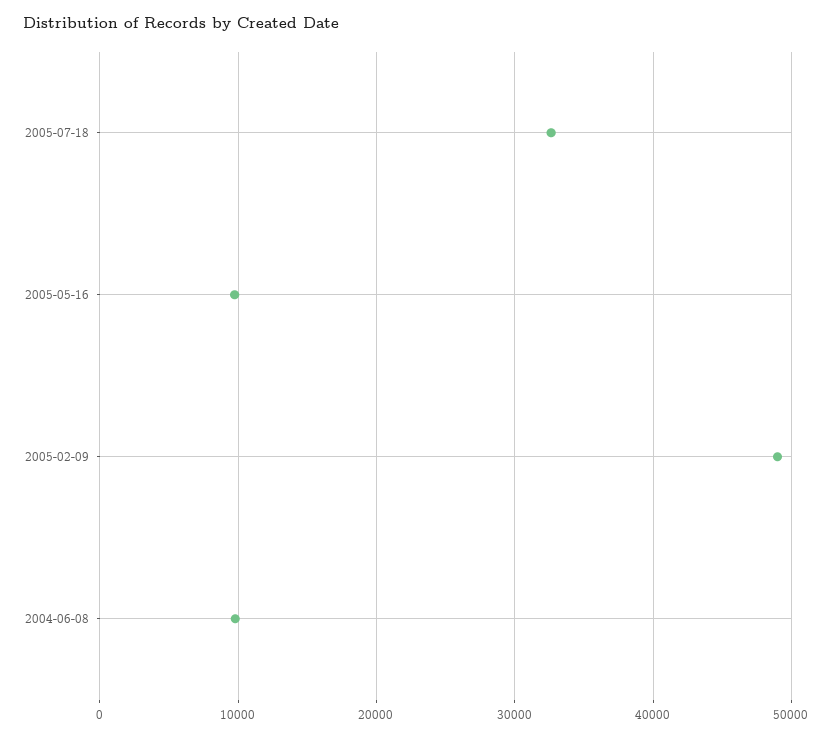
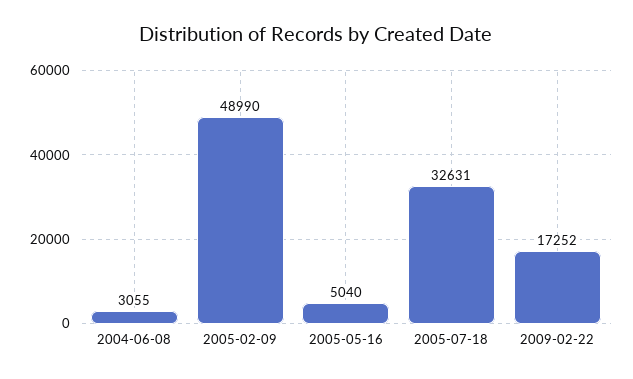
2005-05-16: 10000 -> 5040
2004-06-08: 10000 -> 3055
2009-02-22: none -> 17252

